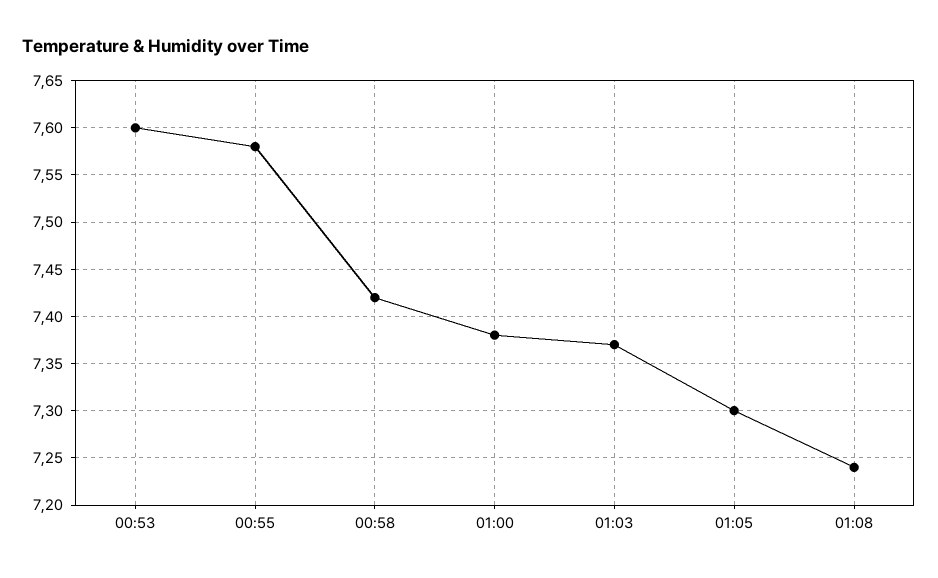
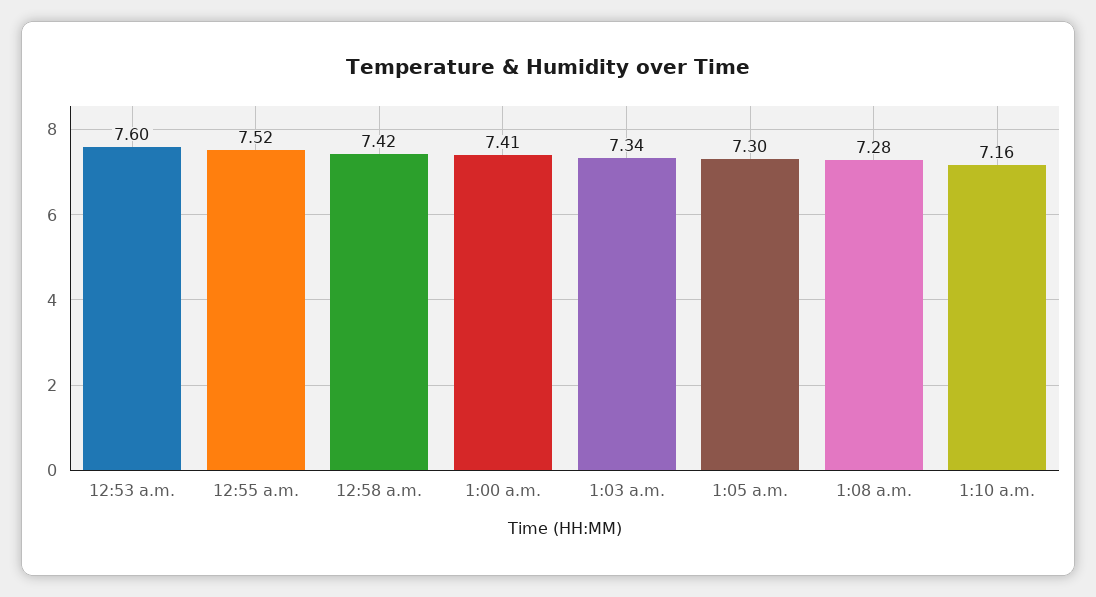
00:55: 7.58 -> 7.52
01:00: 7.38 -> 7.41
01:03: 7.37 -> 7.34
01:08: 7.24 -> 7.28
1:10 a.m.: none -> 7.16

